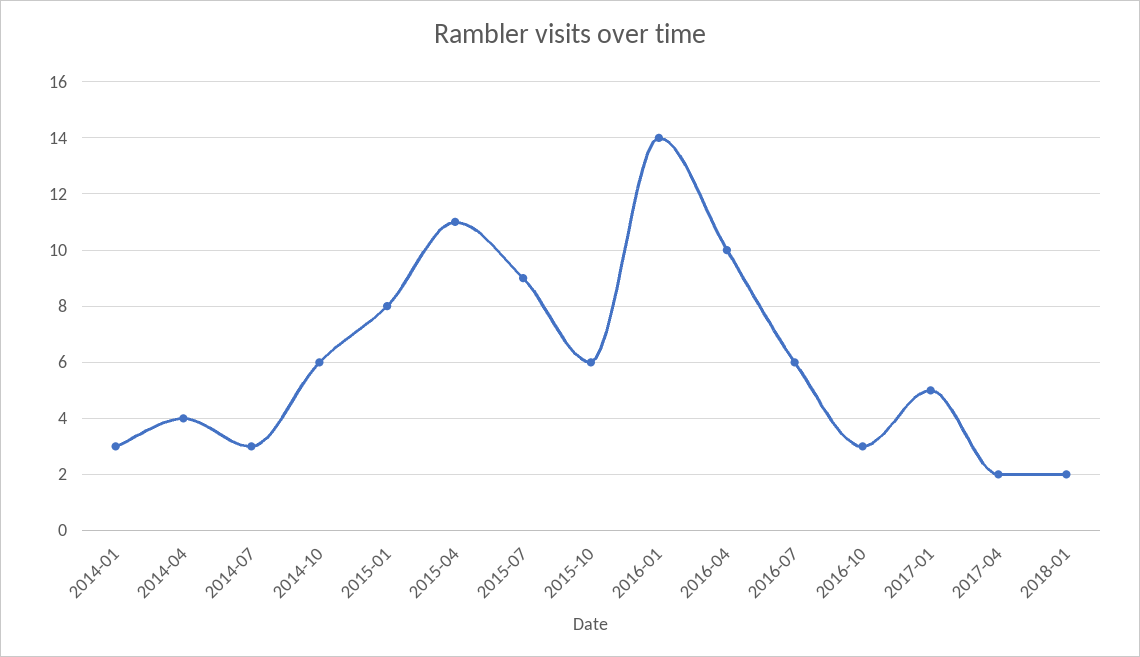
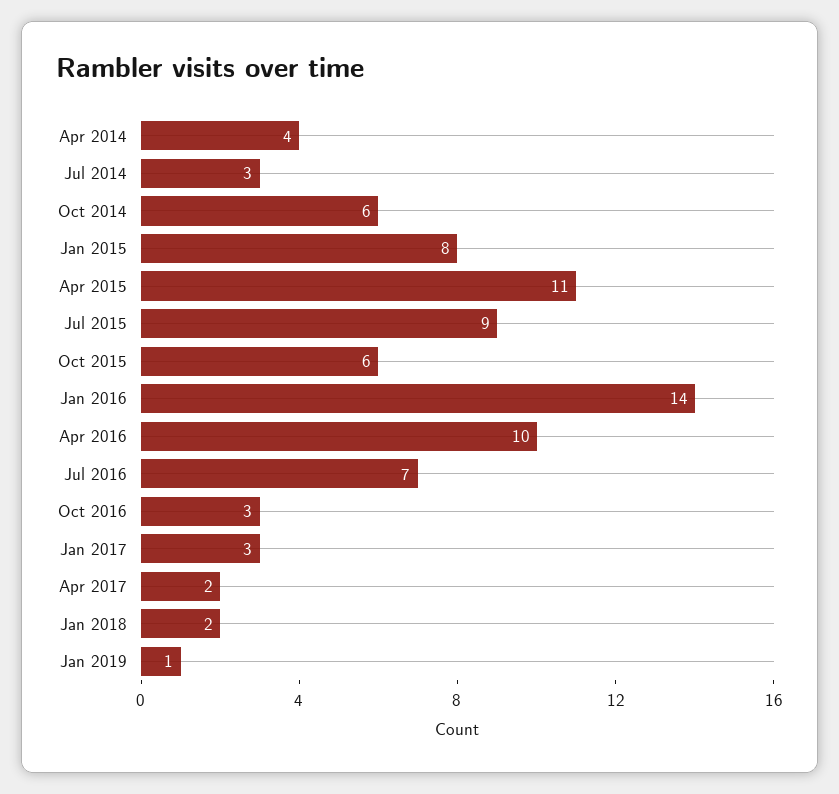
2014-01: 3 -> none
2016-07: 6 -> 7
2017-01: 5 -> 3
Jan 2019: none -> 1

